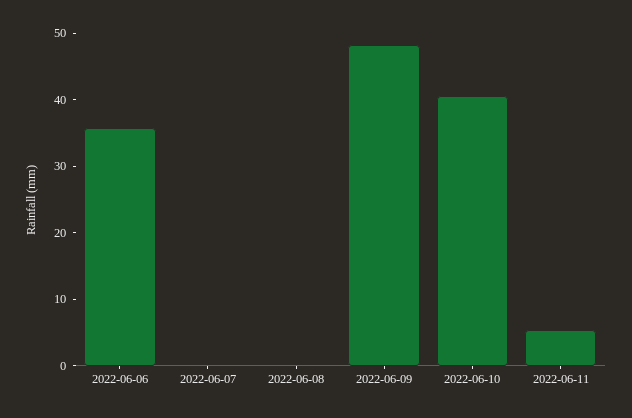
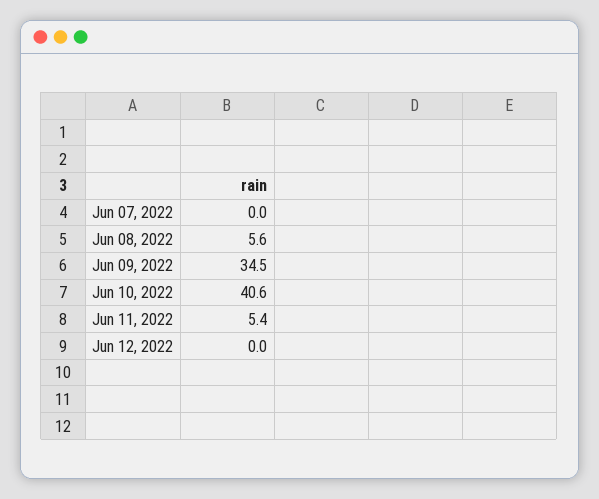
2022-06-06: 36 -> none
2022-06-08: 0 -> 5.6
2022-06-09: 48 -> 34.5
Jun 12, 2022: none -> 0

